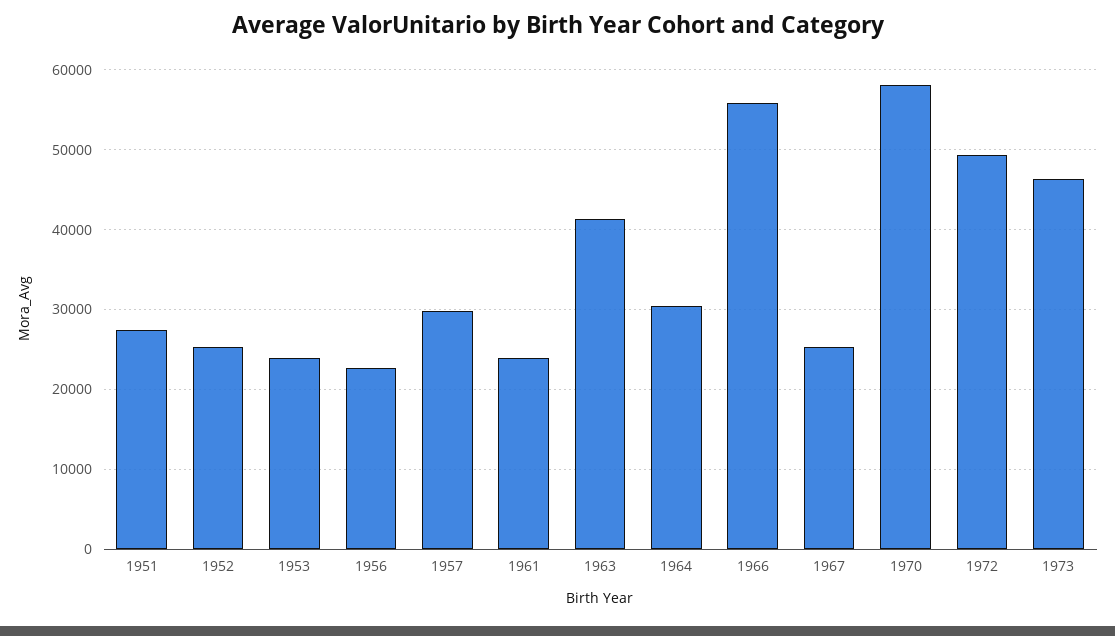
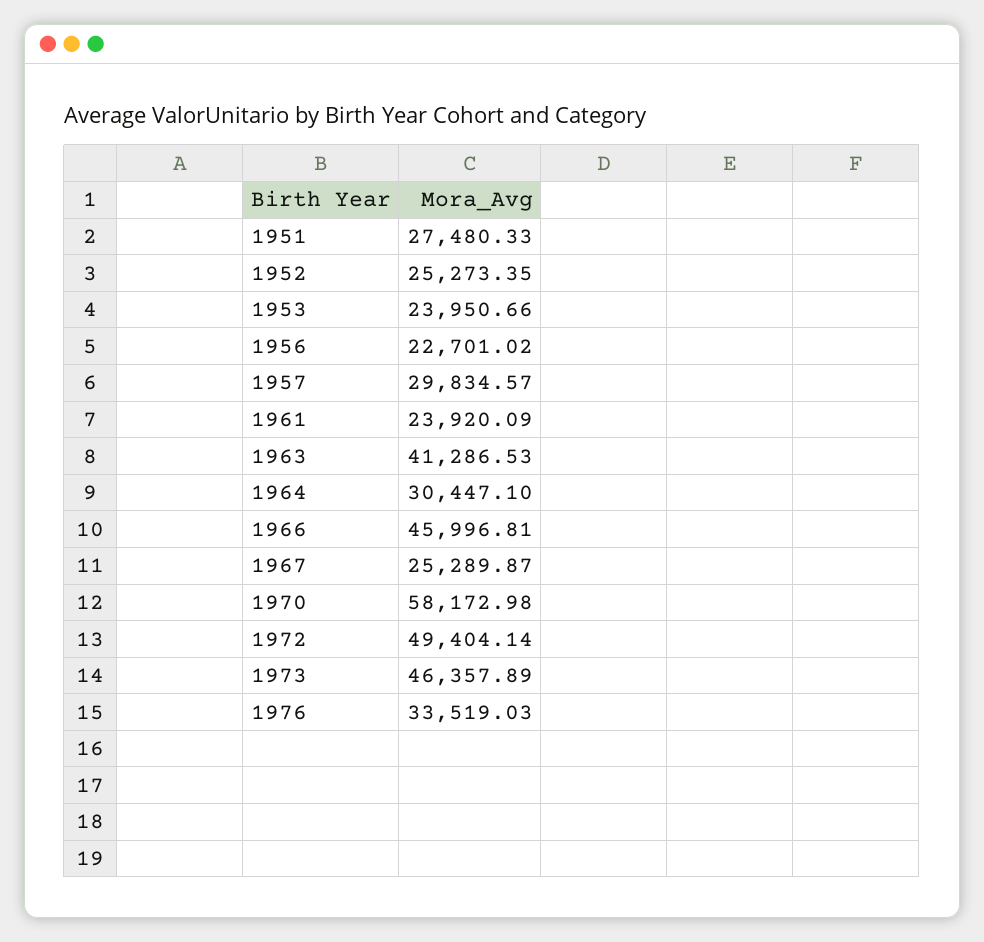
1966: 56000 -> 45996.81
1976: none -> 33519.03

